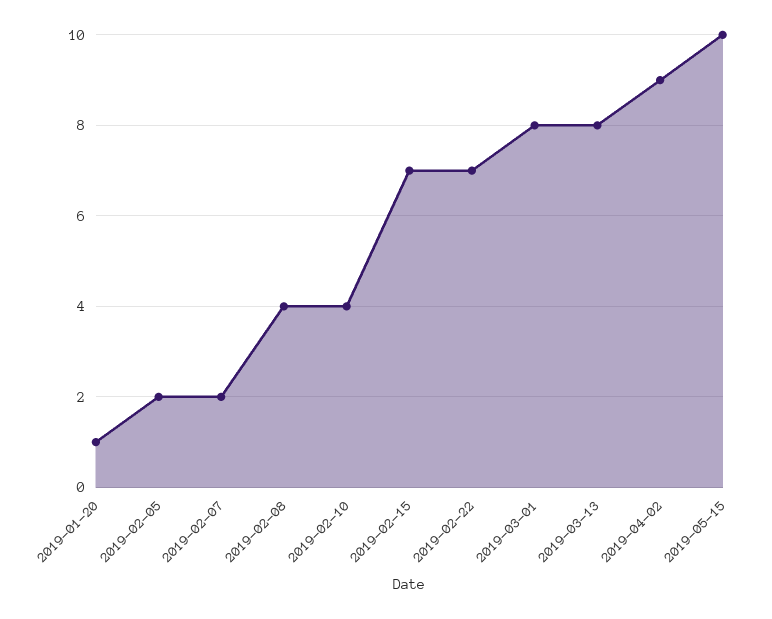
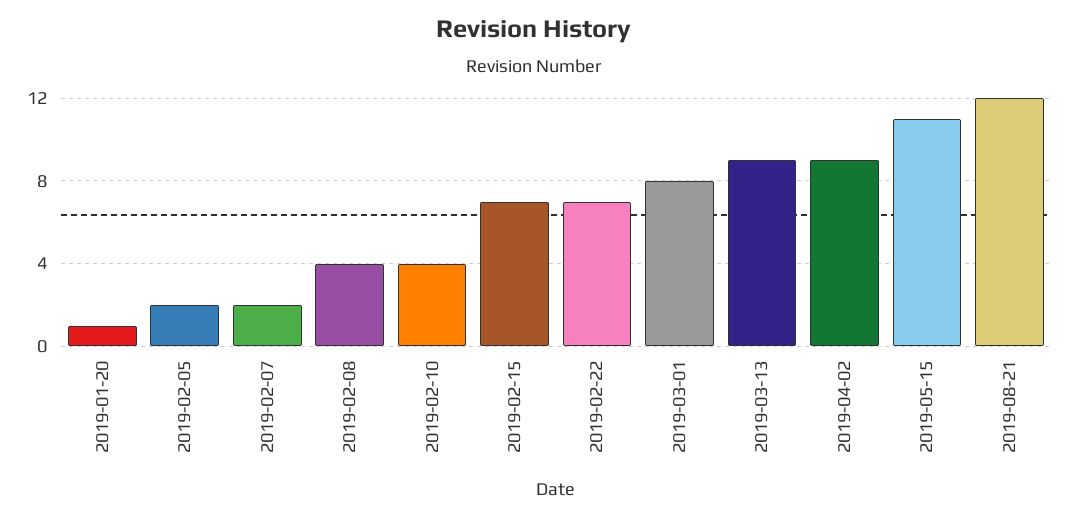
2019-03-13: 8 -> 9
2019-05-15: 10 -> 11
2019-08-21: none -> 12

